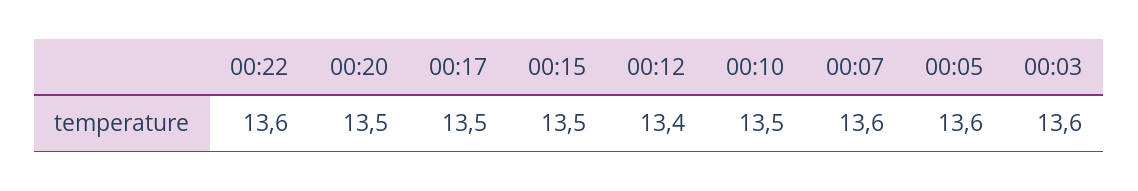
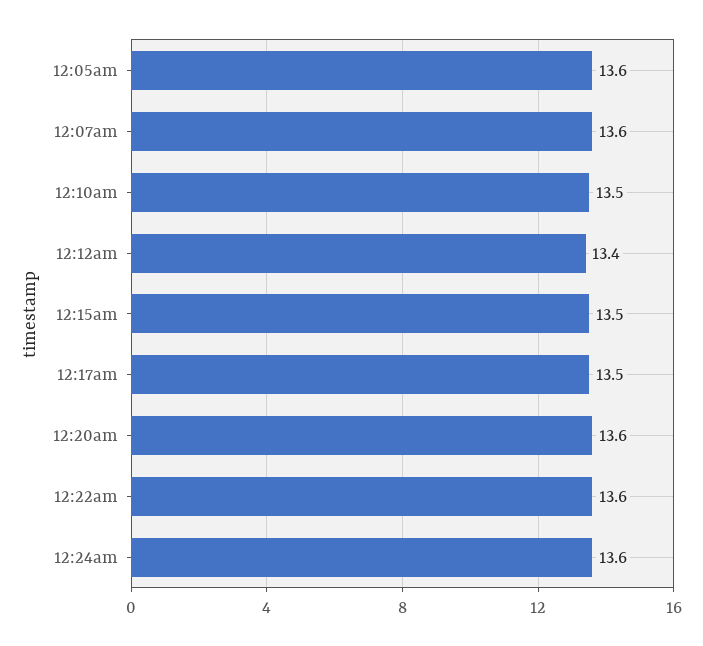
00:20: 13.5 -> 13.6
00:03: 13.6 -> none
12:24am: none -> 13.6

